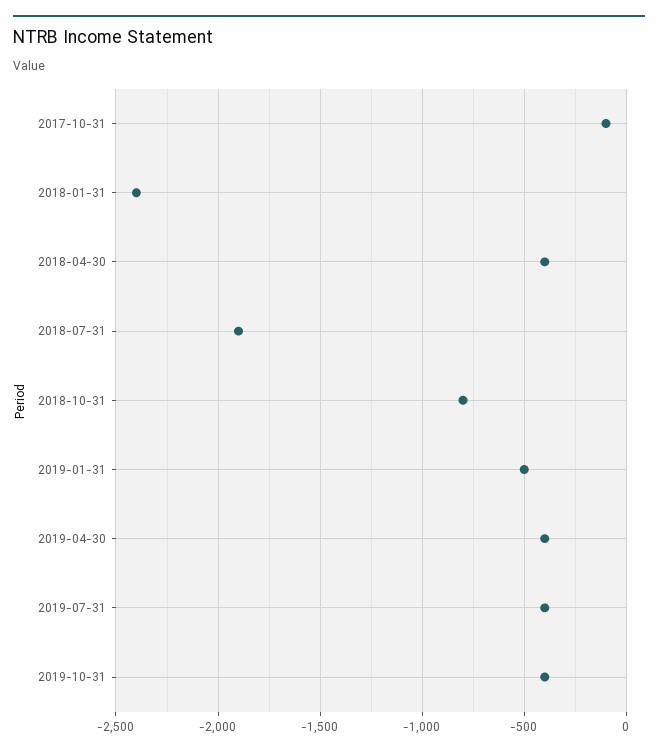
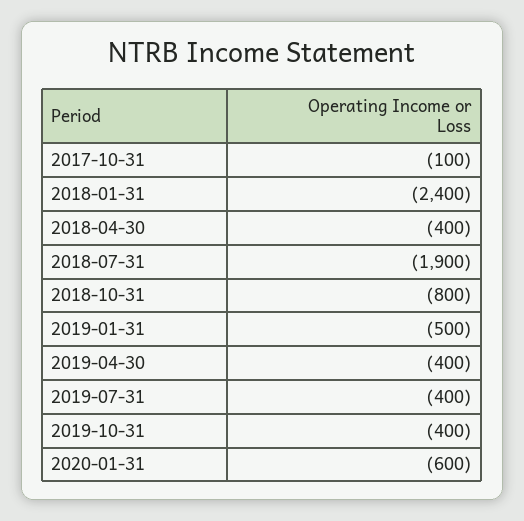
2020-01-31: none -> -600

